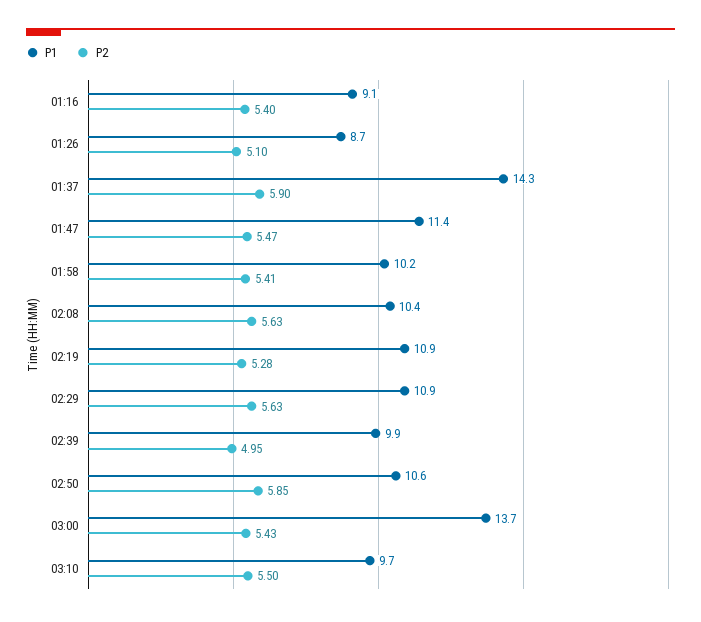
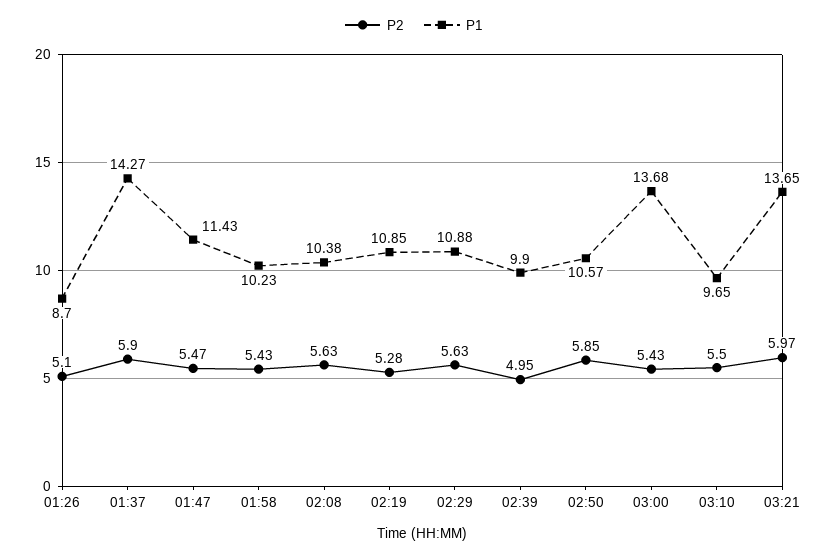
P1, 01:16: 9.1 -> none
P2, 01:16: 5.4 -> none
P2, 01:58: 5.41 -> 5.43
P2, 03:21: none -> 5.97
P1, 03:21: none -> 13.65

